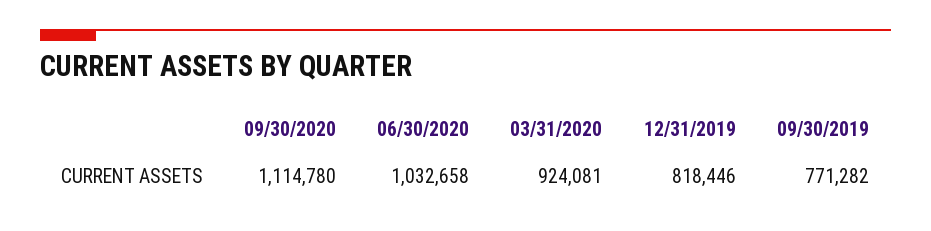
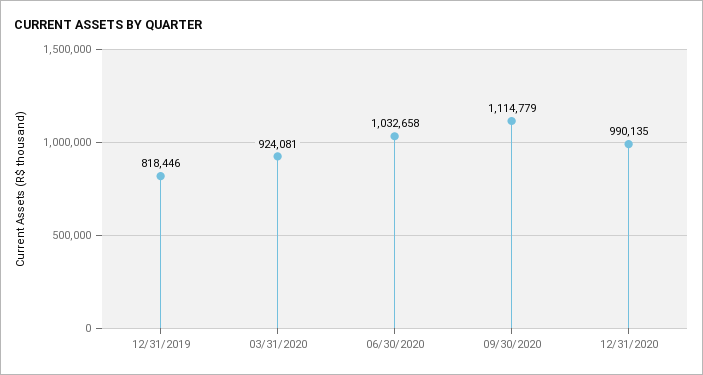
09/30/2020: 1114780 -> 1114779
09/30/2019: 771282 -> none
12/31/2020: none -> 990135

